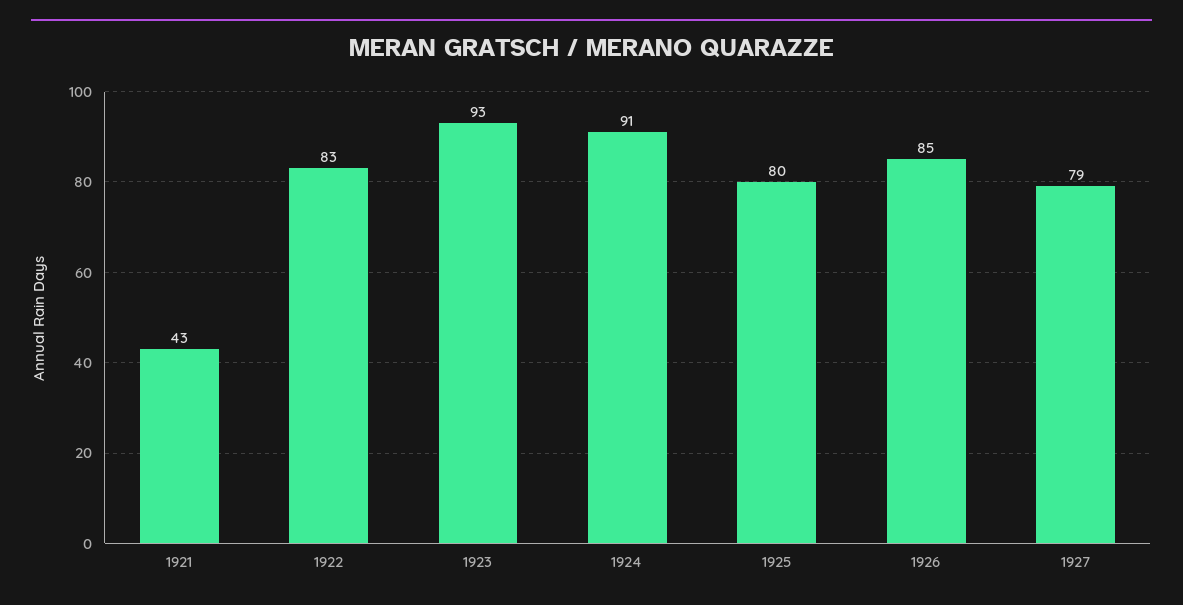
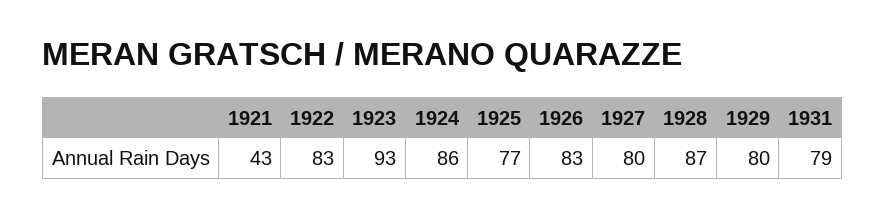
1924: 91 -> 86
1925: 80 -> 77
1926: 85 -> 83
1927: 79 -> 80
1928: none -> 87
1929: none -> 80
1931: none -> 79

